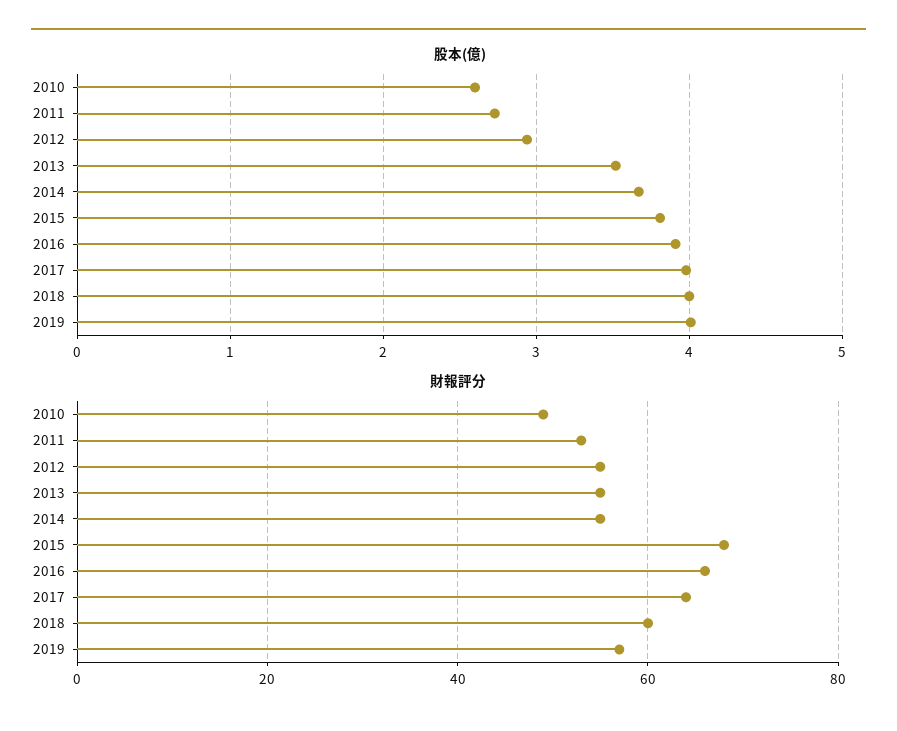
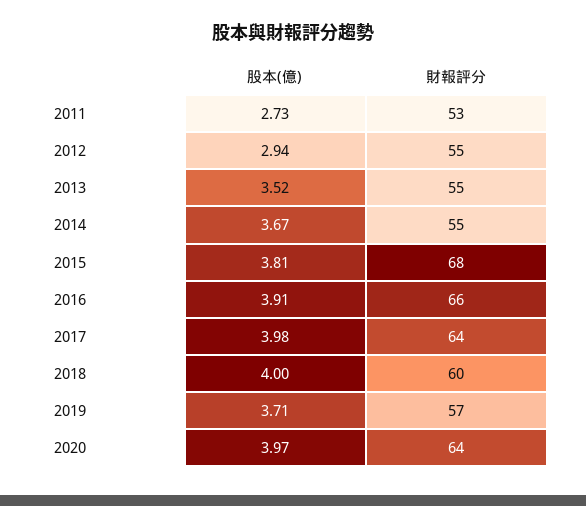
股本(億), 2010: 2.6 -> none
股本(億), 2019: 4 -> 3.71
財報評分, 2010: 50 -> none
股本(億), 2020: none -> 3.97
財報評分, 2020: none -> 64

